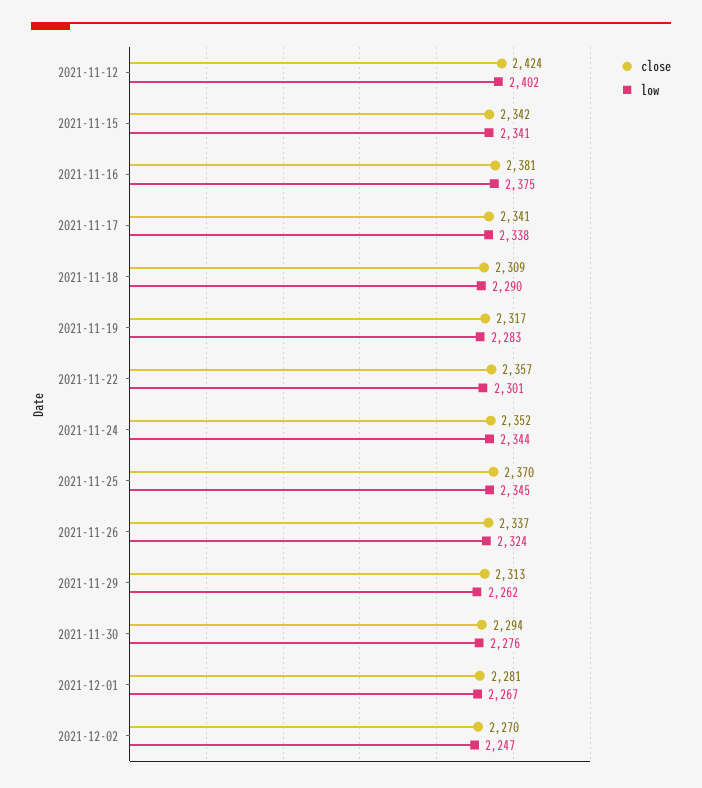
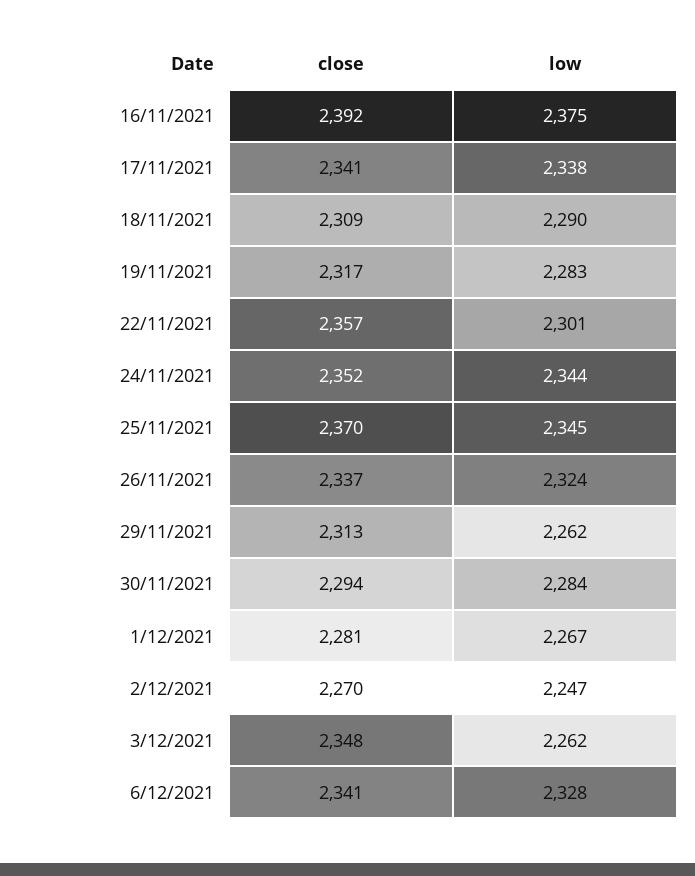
close, 2021-11-12: 2424 -> none
low, 2021-11-12: 2402 -> none
close, 2021-11-15: 2342 -> none
low, 2021-11-15: 2341 -> none
close, 2021-11-16: 2381 -> 2392
low, 2021-11-30: 2276 -> 2284
close, 3/12/2021: none -> 2348
low, 3/12/2021: none -> 2262
close, 6/12/2021: none -> 2341
low, 6/12/2021: none -> 2328

